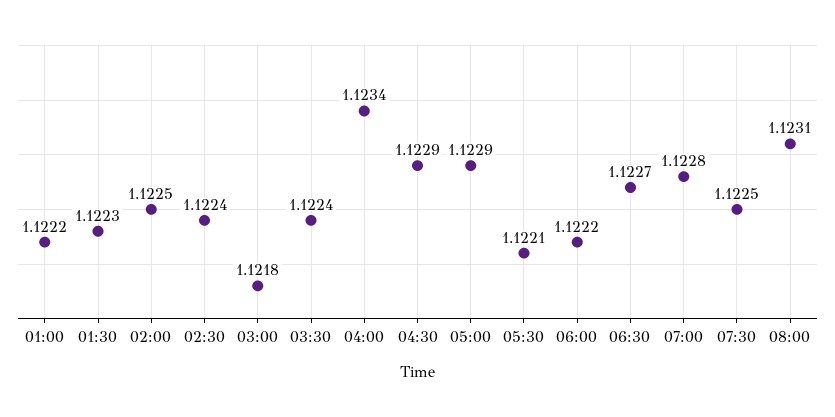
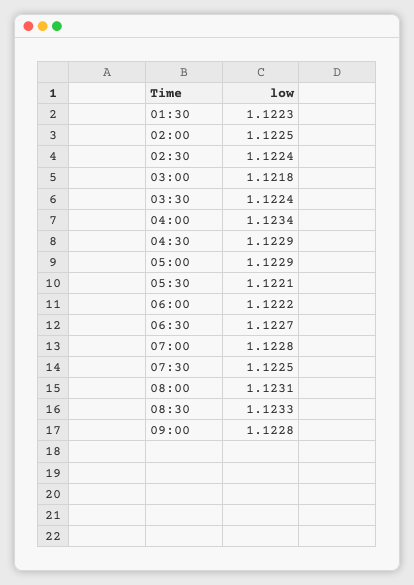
01:00: 1.1222 -> none
08:30: none -> 1.1233
09:00: none -> 1.1228

